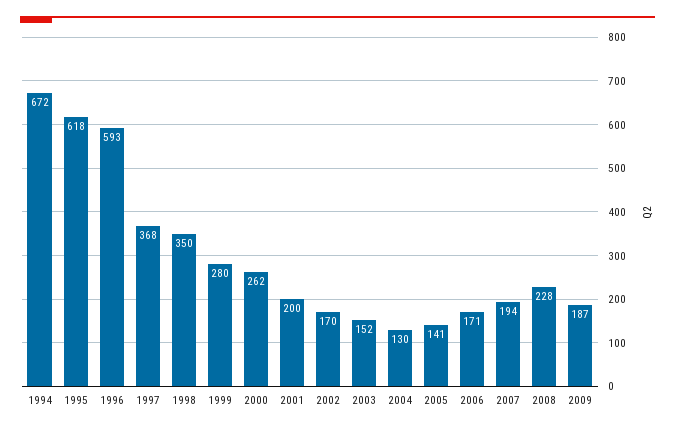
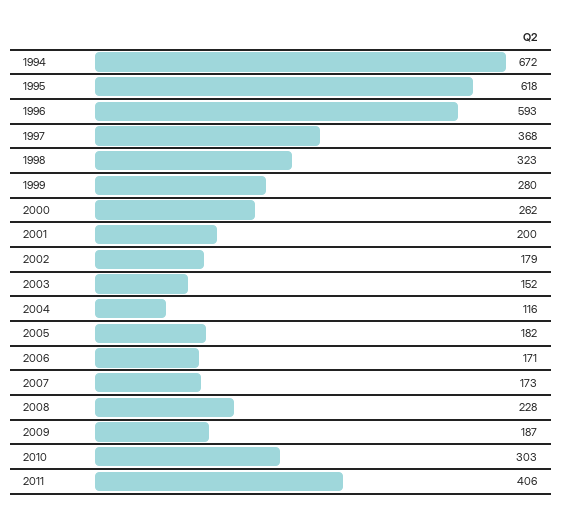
1998: 350 -> 323
2002: 170 -> 179
2004: 130 -> 116
2005: 141 -> 182
2007: 194 -> 173
2010: none -> 303
2011: none -> 406

